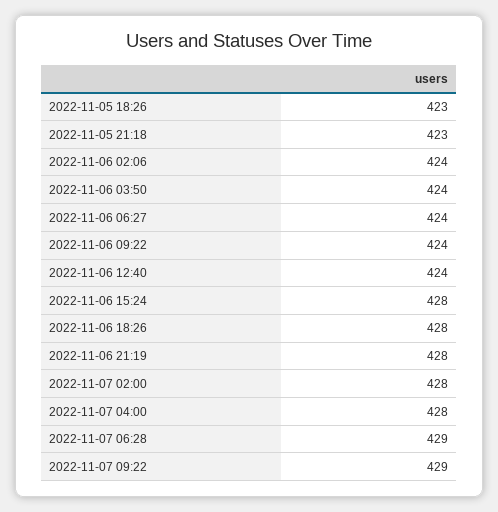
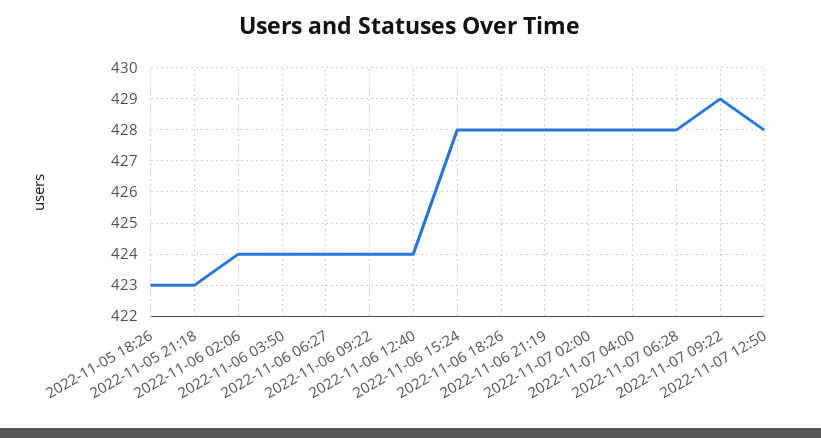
2022-11-07 06:28: 429 -> 428
2022-11-07 12:50: none -> 428

